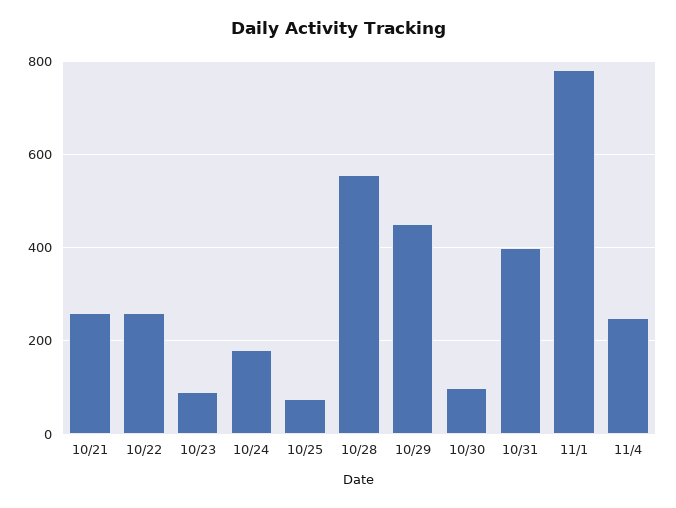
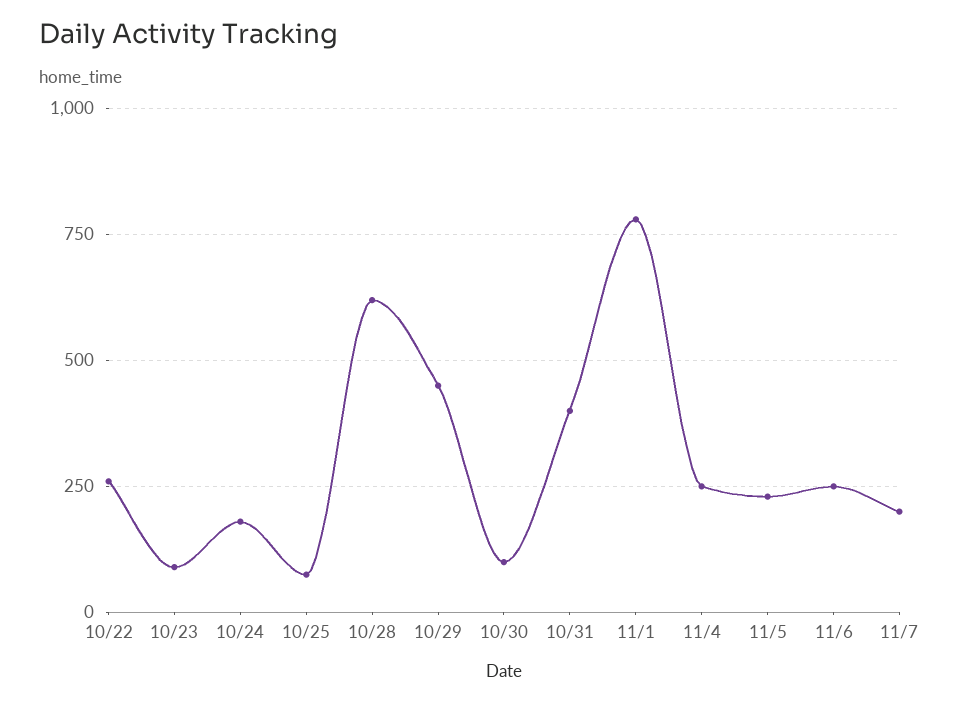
10/21: 260 -> none
10/28: 560 -> 625
11/5: none -> 225
11/6: none -> 250
11/7: none -> 200

